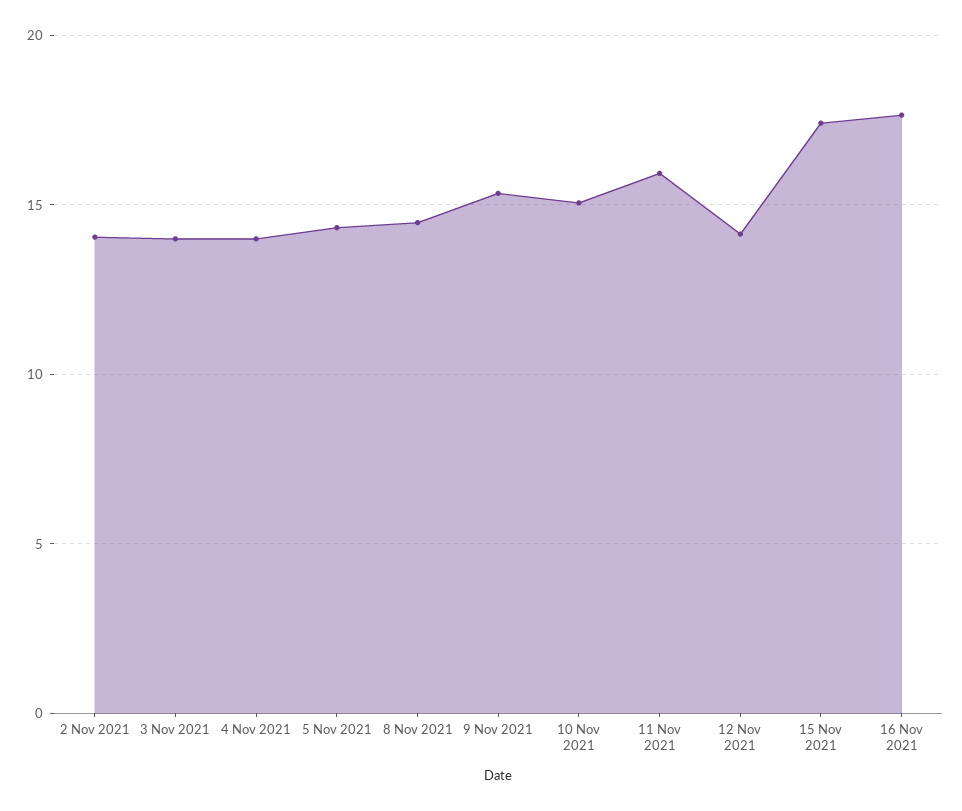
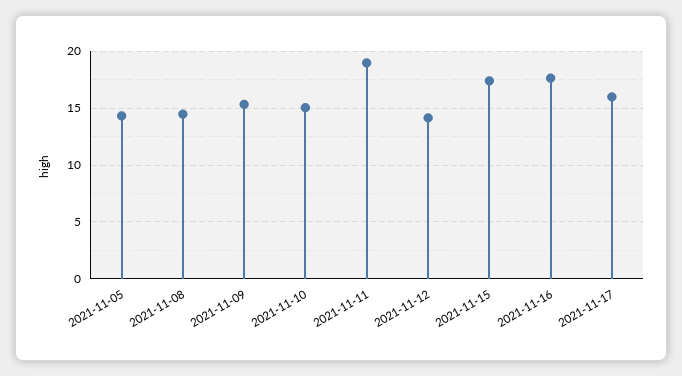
2 Nov 2021: 14 -> none
3 Nov 2021: 14 -> none
4 Nov 2021: 14 -> none
11 Nov 2021: 16 -> 19
2021-11-17: none -> 16

